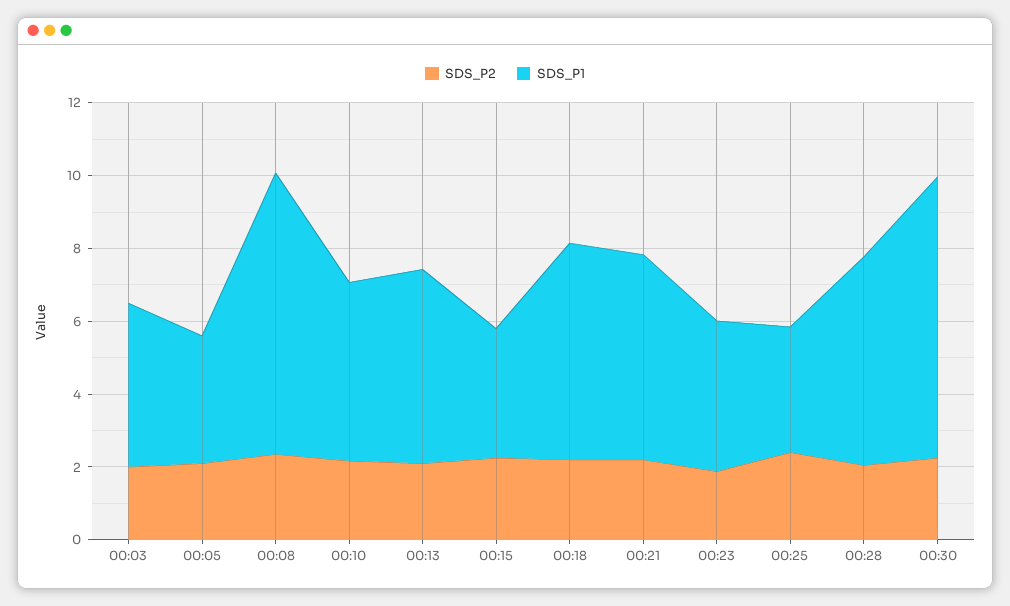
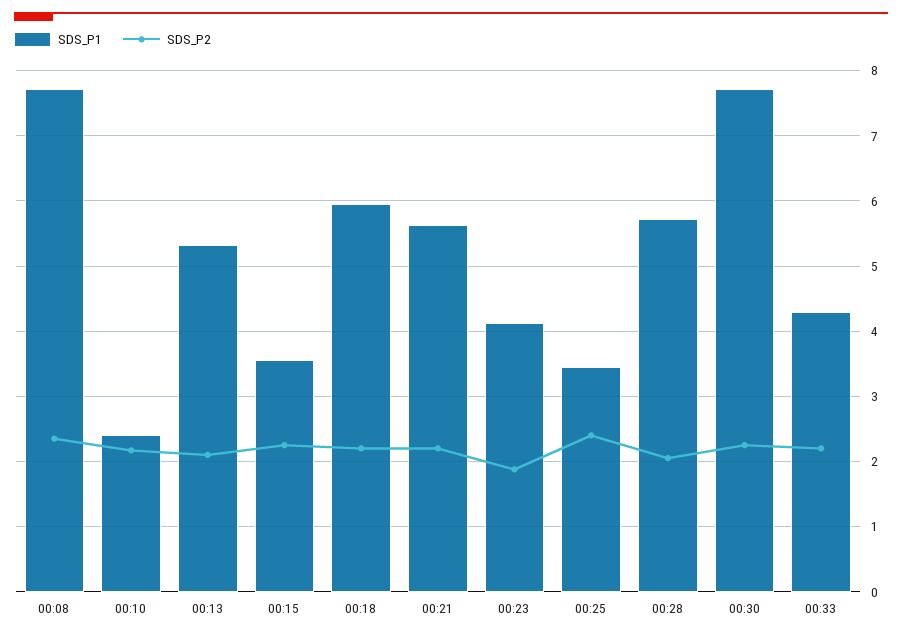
SDS_P2, 00:03: 2 -> none
SDS_P1, 00:03: 4.5 -> none
SDS_P2, 00:05: 2 -> none
SDS_P1, 00:05: 3.5 -> none
SDS_P1, 00:10: 5 -> 2.4
SDS_P1, 00:33: none -> 4.3
SDS_P2, 00:33: none -> 2.2

